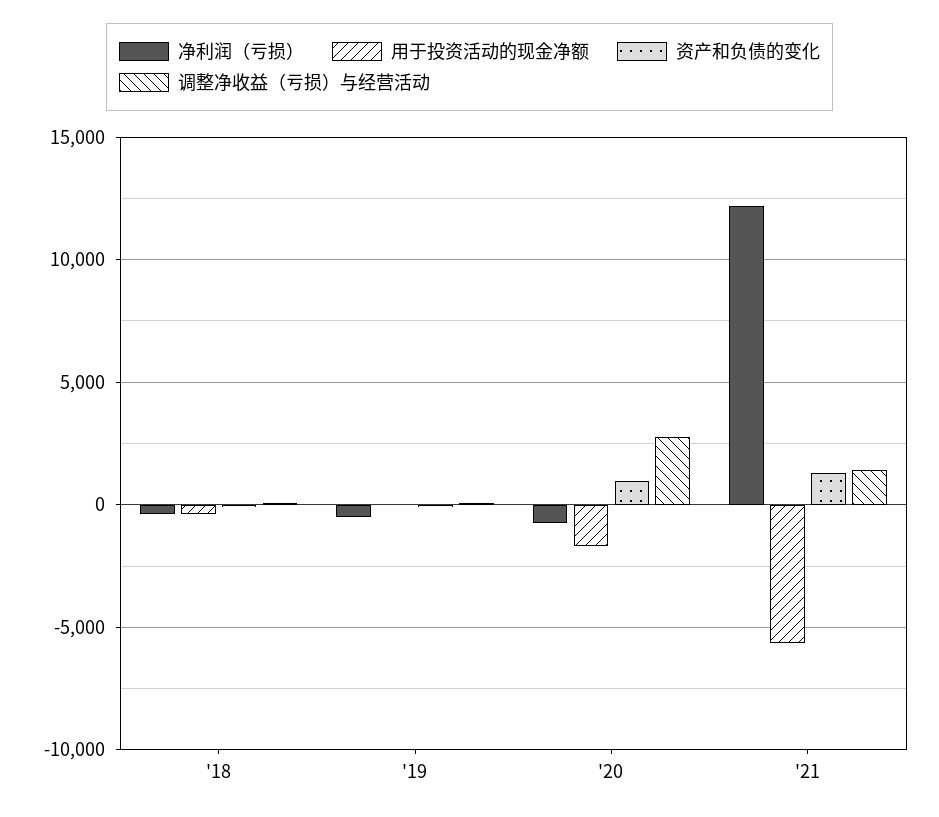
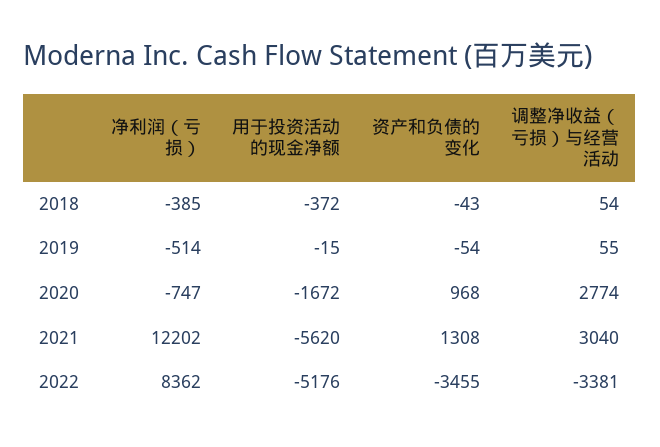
调整净收益（亏损）与经营活动, '21: 1500 -> 3040
净利润（亏损）, 2022: none -> 8362
用于投资活动的现金净额, 2022: none -> -5176
资产和负债的变化, 2022: none -> -3455
调整净收益（亏损）与经营活动, 2022: none -> -3381

